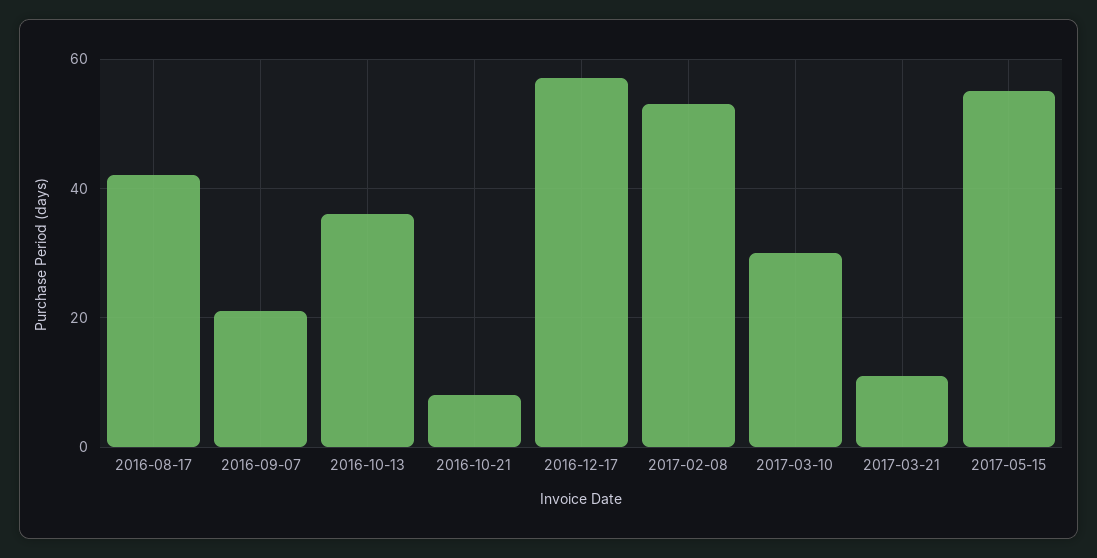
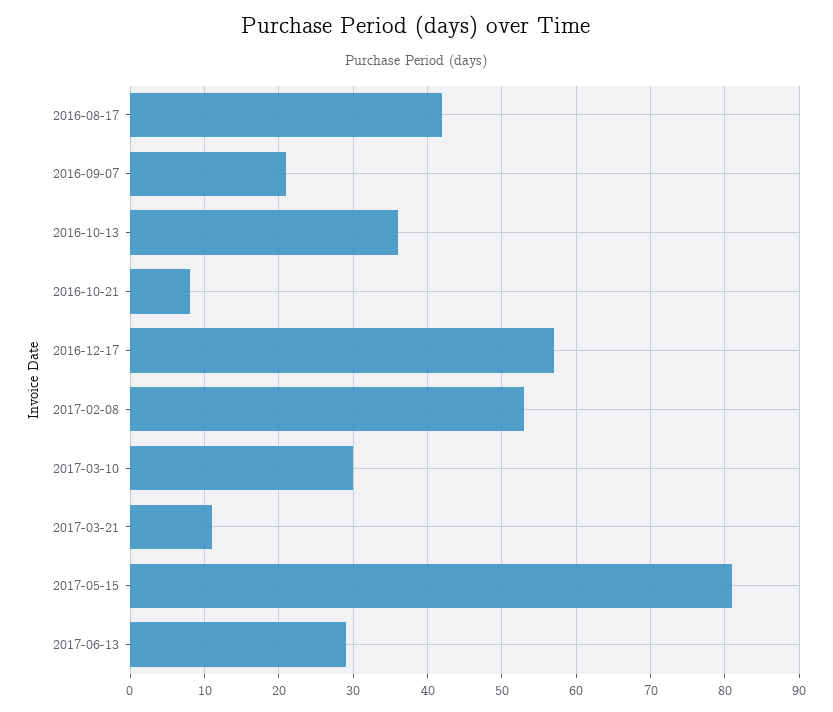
2017-05-15: 55 -> 81
2017-06-13: none -> 29

